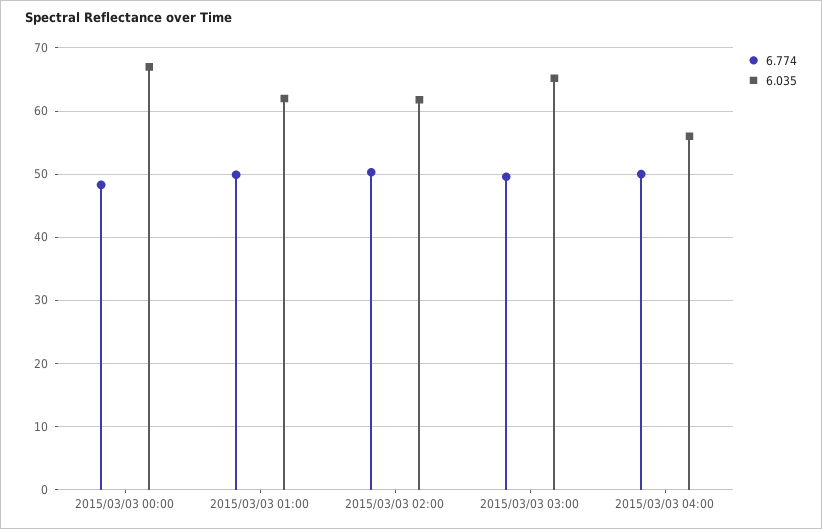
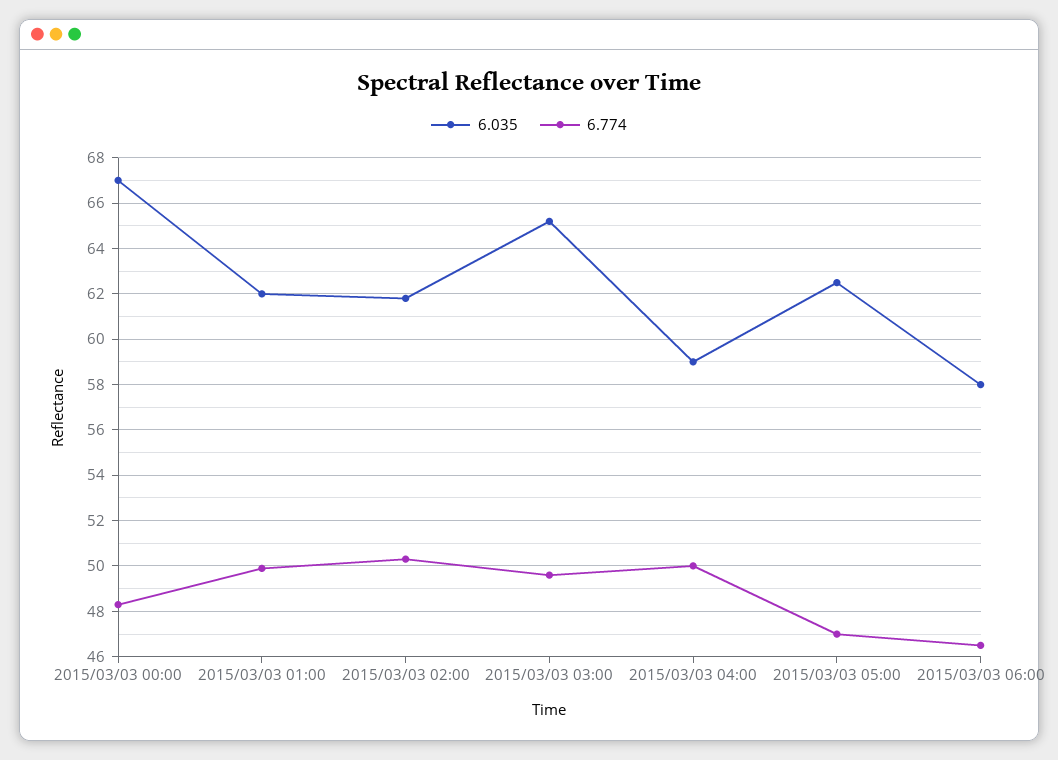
6.035, 2015/03/03 04:00: 56 -> 59
6.035, 2015/03/03 05:00: none -> 62.5
6.774, 2015/03/03 05:00: none -> 47
6.035, 2015/03/03 06:00: none -> 58
6.774, 2015/03/03 06:00: none -> 46.5

